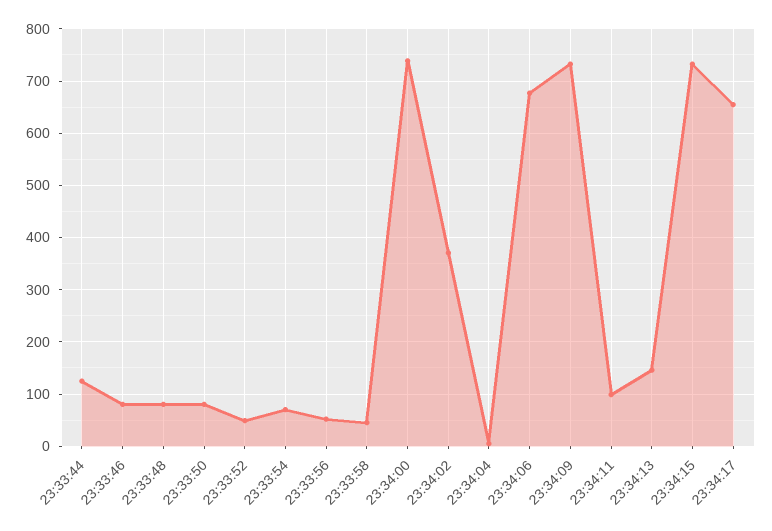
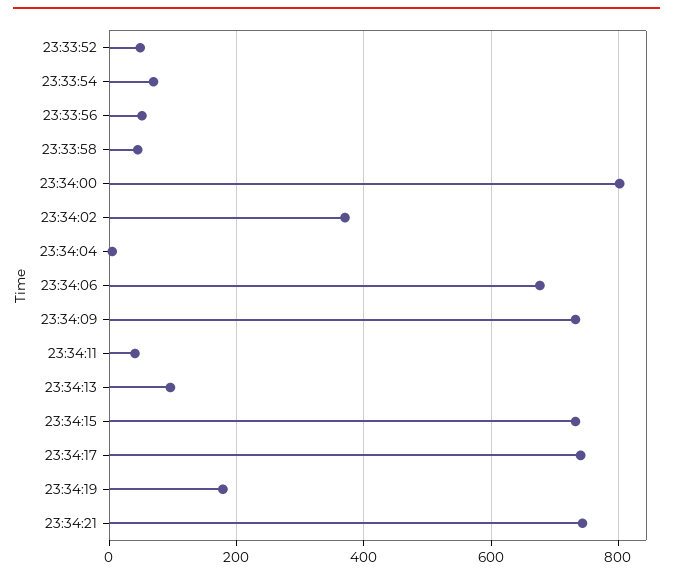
23:33:44: 120 -> none
23:33:46: 80 -> none
23:33:48: 80 -> none
23:33:50: 80 -> none
23:34:00: 740 -> 800
23:34:11: 100 -> 40
23:34:13: 140 -> 100
23:34:17: 660 -> 740
23:34:19: none -> 180
23:34:21: none -> 740

